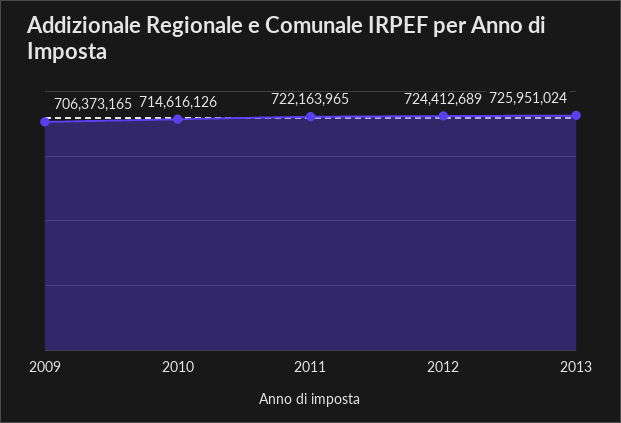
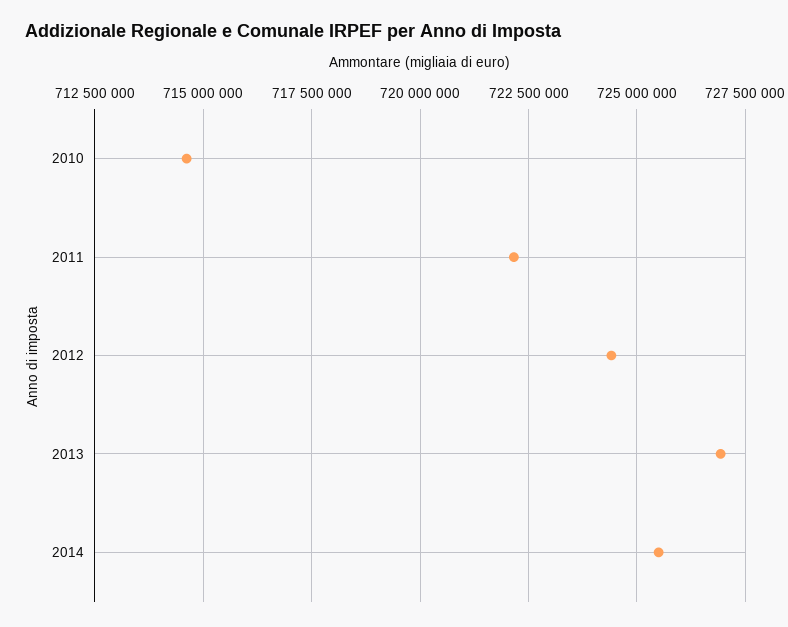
2009: 706373165 -> none
2013: 725951024 -> 727000000
2014: none -> 725500000

